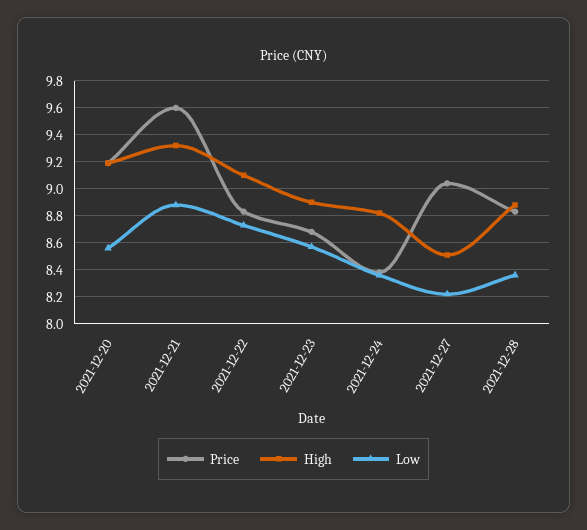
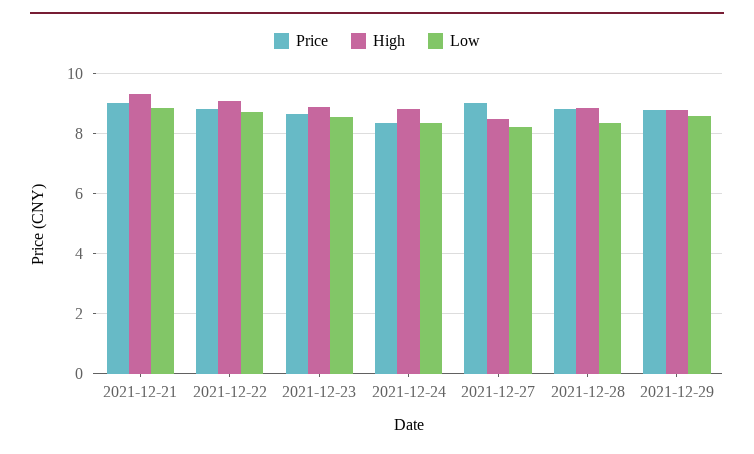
Price, 2021-12-20: 9.2 -> none
High, 2021-12-20: 9.2 -> none
Low, 2021-12-20: 8.55 -> none
Price, 2021-12-21: 9.6 -> 9
Price, 2021-12-29: none -> 8.8
High, 2021-12-29: none -> 8.8
Low, 2021-12-29: none -> 8.6

